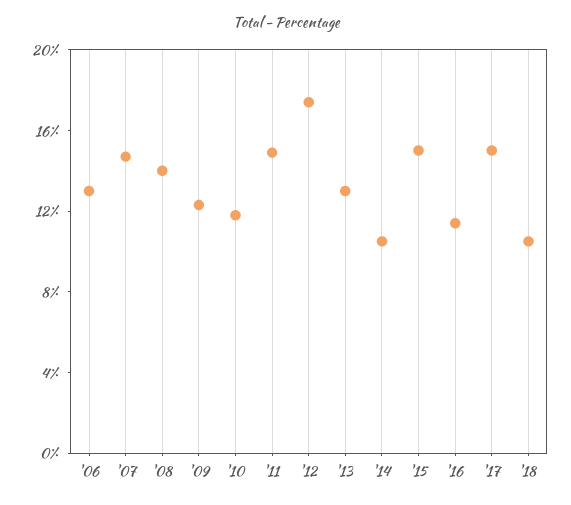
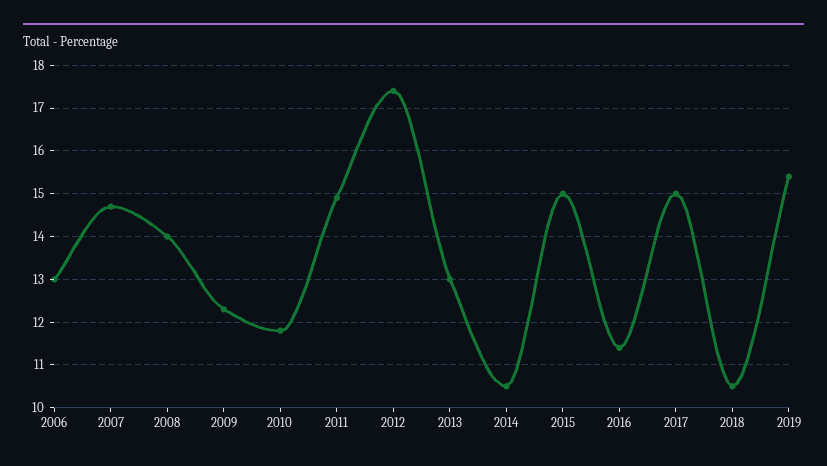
2019: none -> 15.5

